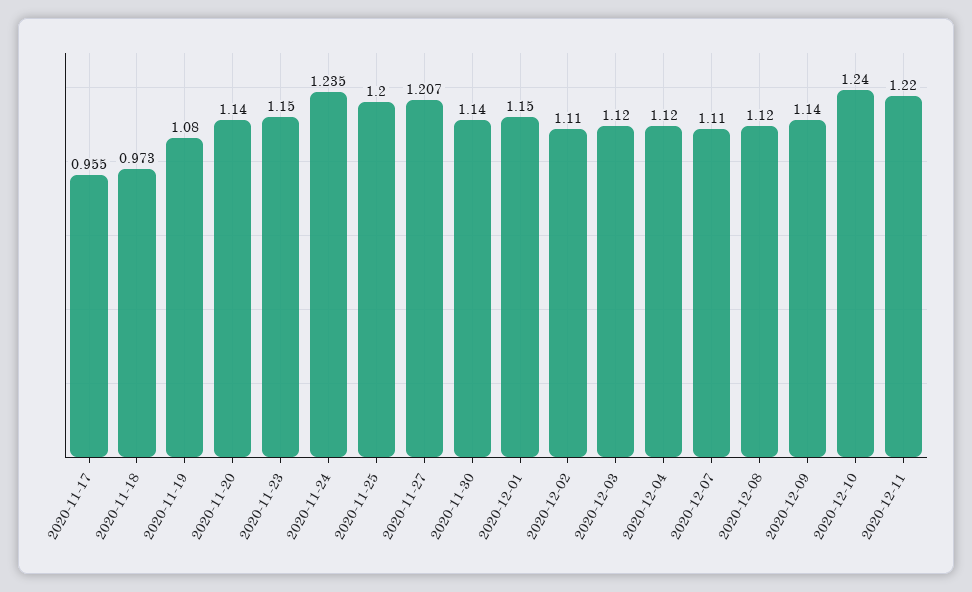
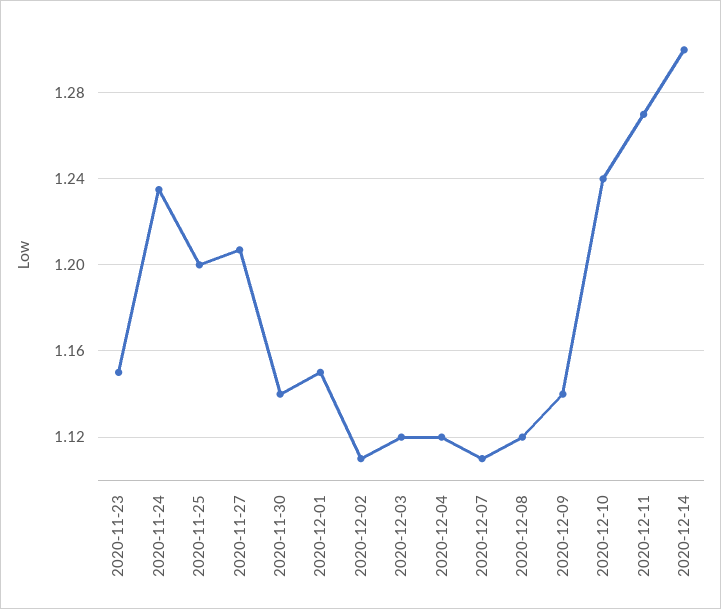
2020-11-17: 0.955 -> none
2020-11-18: 0.973 -> none
2020-11-19: 1.08 -> none
2020-11-20: 1.14 -> none
2020-12-11: 1.22 -> 1.27
2020-12-14: none -> 1.3

